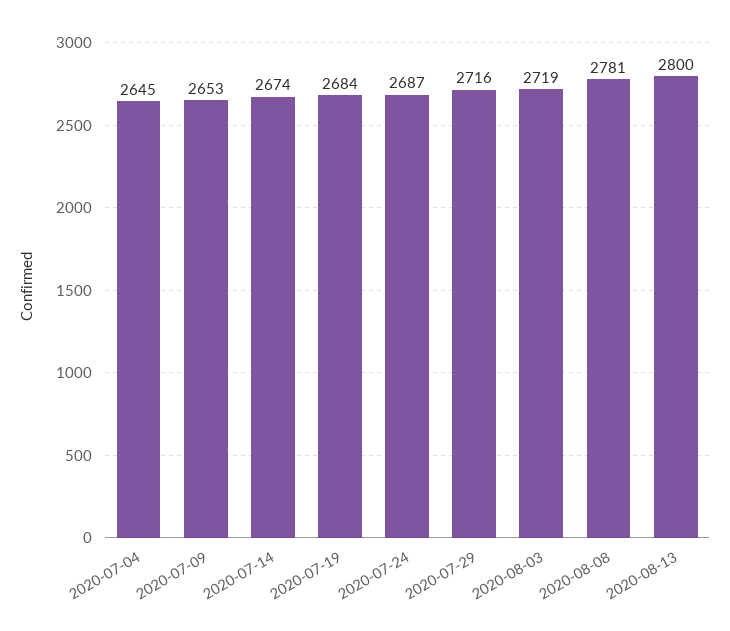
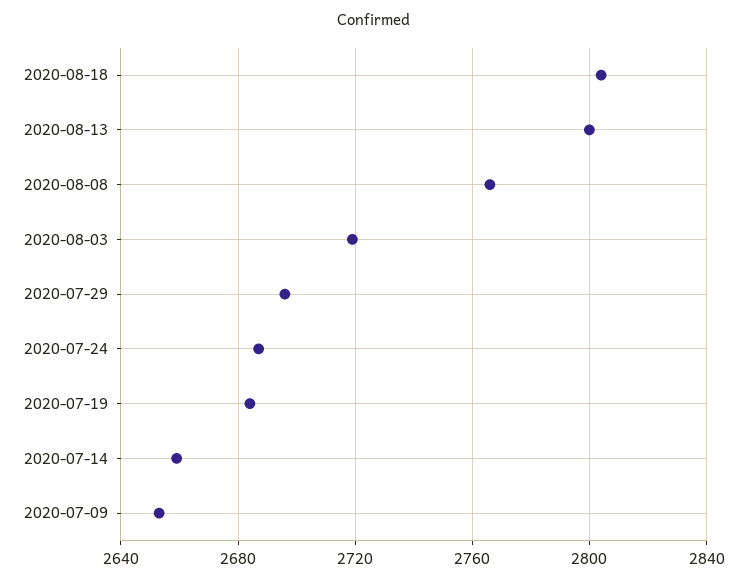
2020-07-04: 2645 -> none
2020-07-14: 2674 -> 2660
2020-07-29: 2716 -> 2695
2020-08-08: 2781 -> 2765
2020-08-18: none -> 2805

